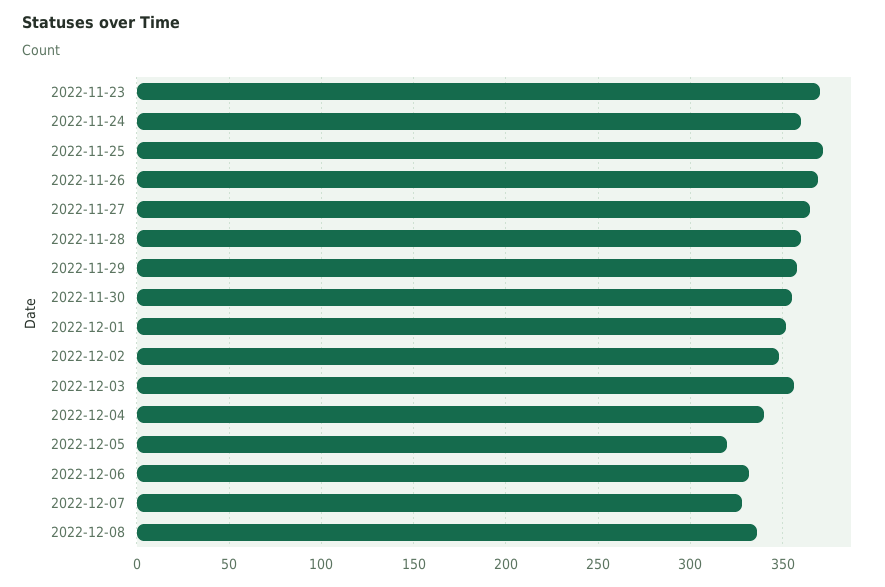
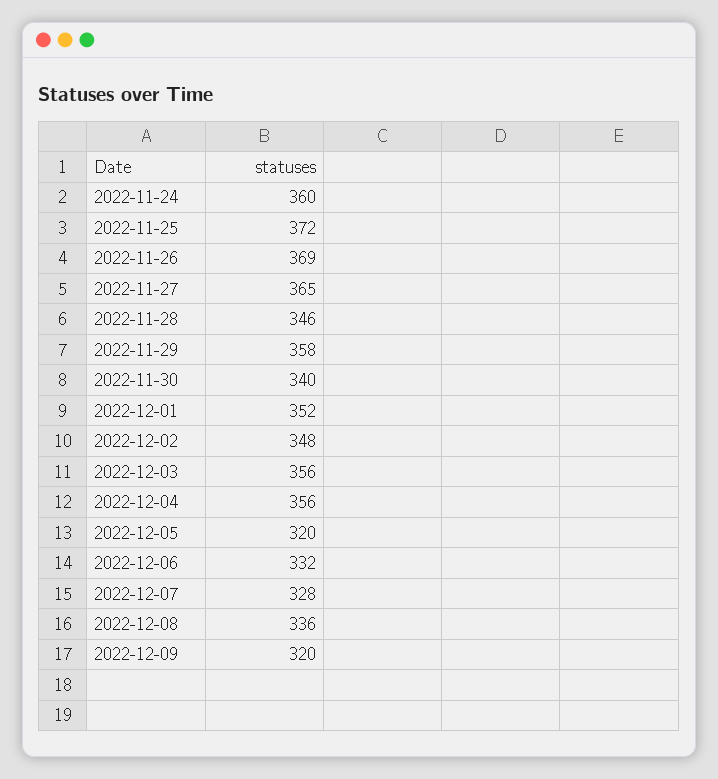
2022-11-23: 370 -> none
2022-11-28: 360 -> 346
2022-11-30: 355 -> 340
2022-12-04: 340 -> 356
2022-12-09: none -> 320

